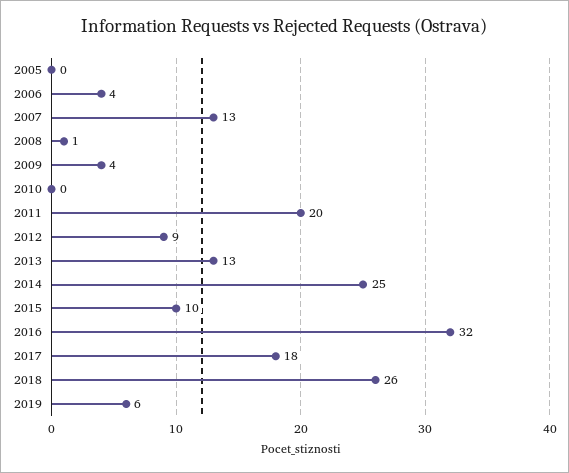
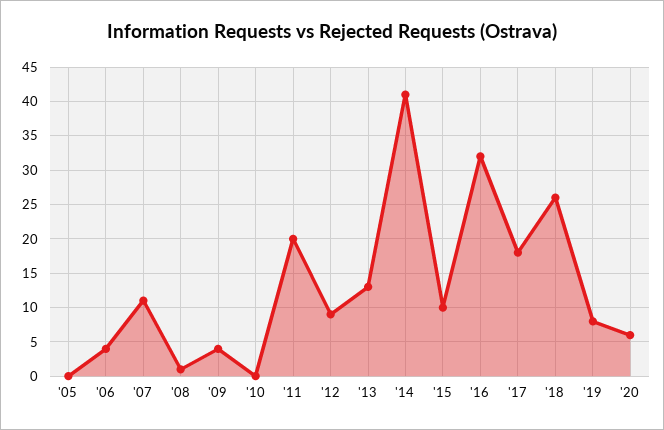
2007: 13 -> 11
2014: 25 -> 41
2019: 6 -> 8
'20: none -> 6

